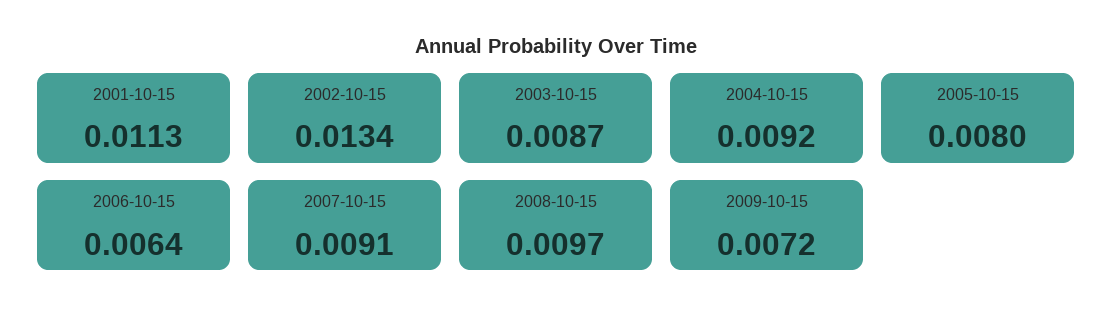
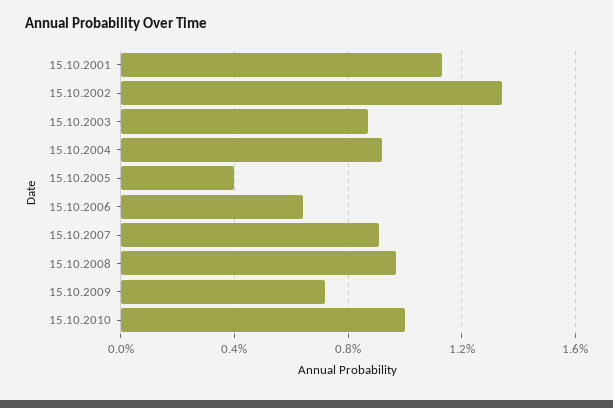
2005-10-15: 0.008 -> 0.004
15.10.2010: none -> 0.01

